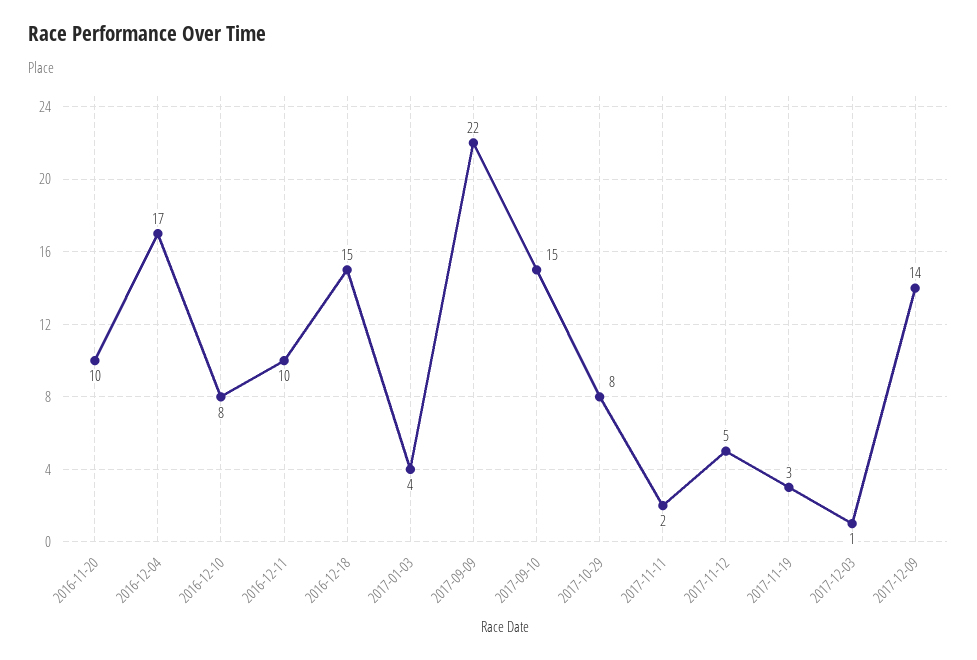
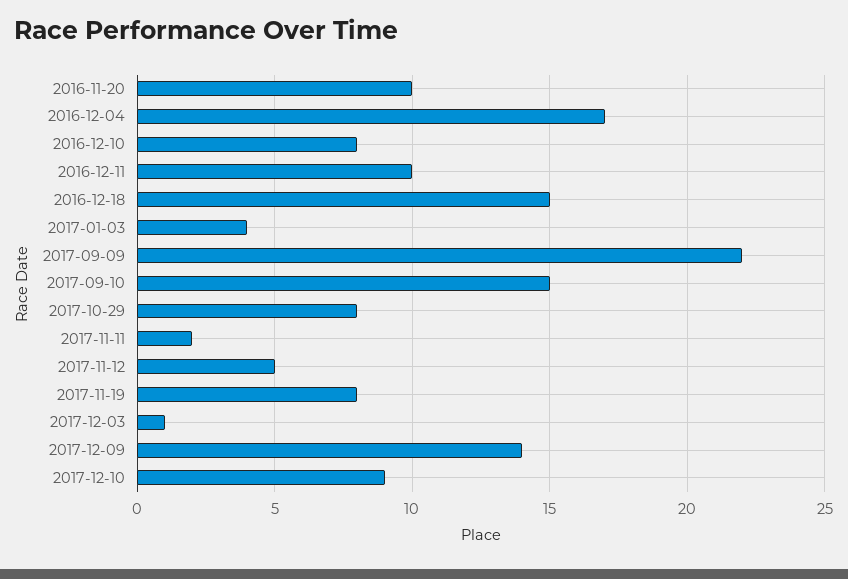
2017-11-19: 3 -> 8
2017-12-10: none -> 9

